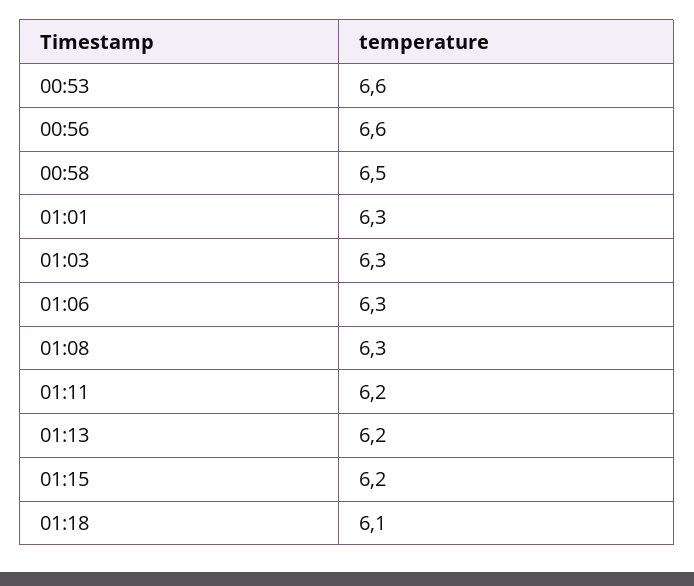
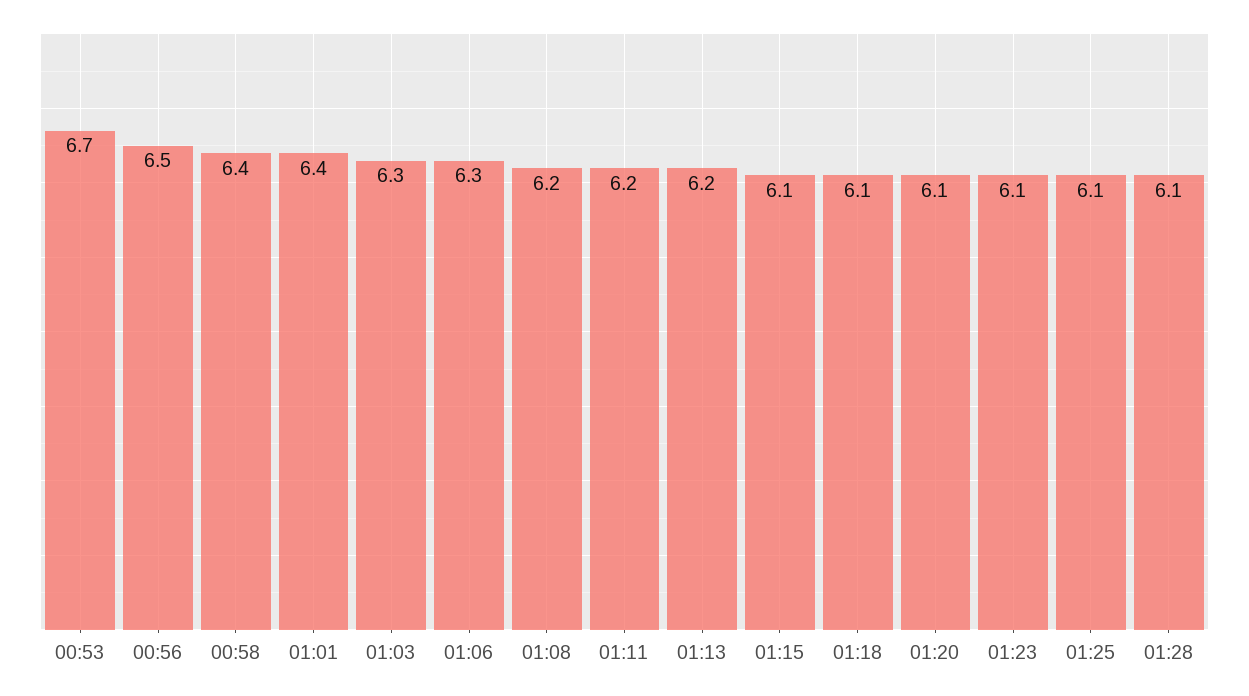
00:53: 6.6 -> 6.7
00:56: 6.6 -> 6.5
00:58: 6.5 -> 6.4
01:01: 6.3 -> 6.4
01:08: 6.3 -> 6.2
01:15: 6.2 -> 6.1
01:20: none -> 6.1
01:23: none -> 6.1
01:25: none -> 6.1
01:28: none -> 6.1

